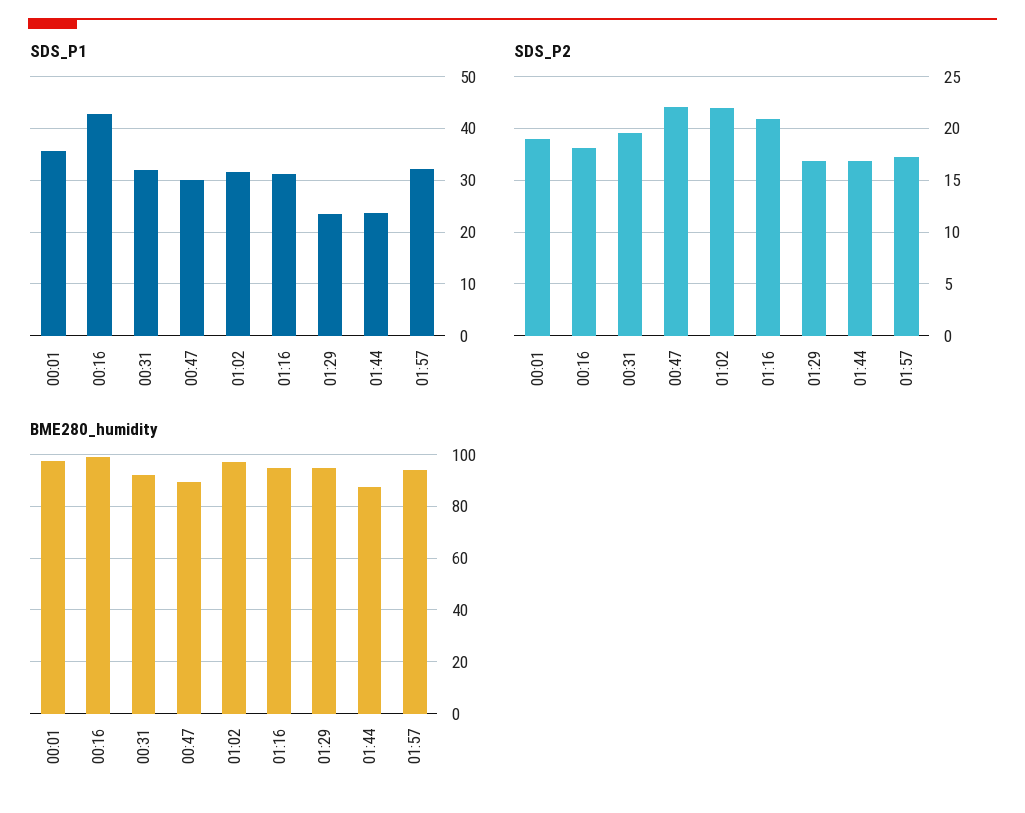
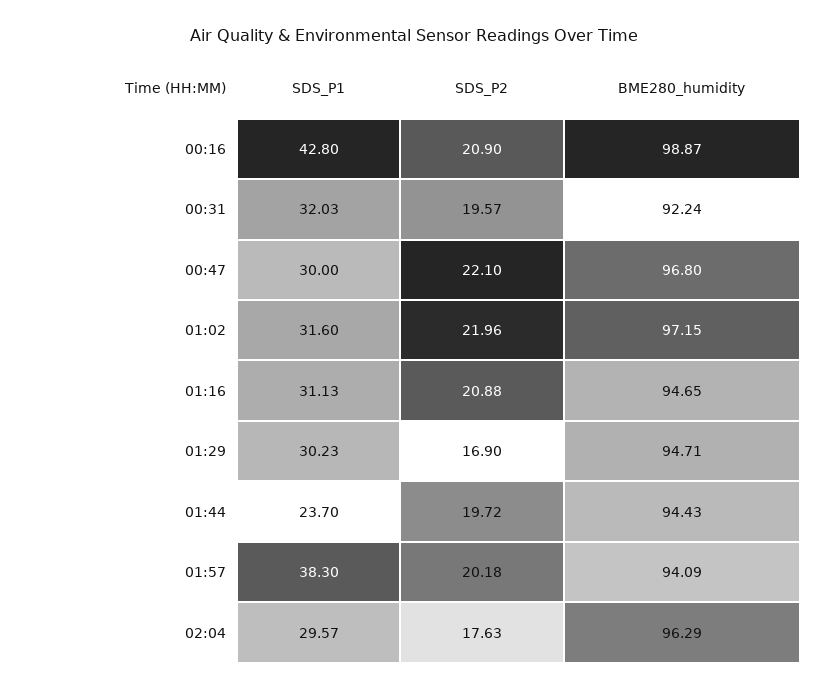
SDS_P1, 00:01: 36 -> none
SDS_P1, 01:29: 24 -> 30.23
SDS_P1, 01:57: 32 -> 38.3
SDS_P2, 00:01: 19 -> none
SDS_P2, 00:16: 18 -> 20.9
SDS_P2, 01:44: 17 -> 19.72
SDS_P2, 01:57: 17 -> 20.18
BME280_humidity, 00:01: 97.5 -> none
BME280_humidity, 00:47: 90 -> 96.8
BME280_humidity, 01:44: 87.5 -> 94.43
SDS_P1, 02:04: none -> 29.57
SDS_P2, 02:04: none -> 17.63
BME280_humidity, 02:04: none -> 96.29

